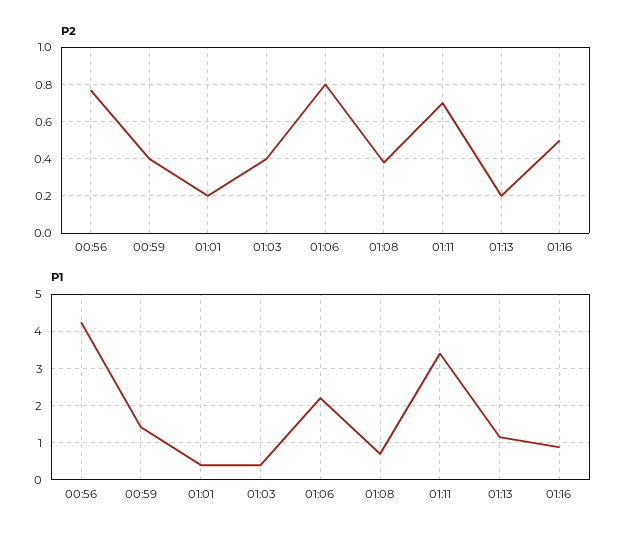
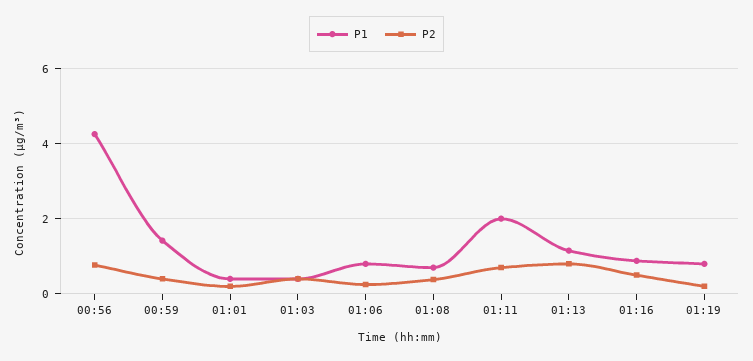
P2, 01:06: 0.8 -> 0.2
P2, 01:13: 0.2 -> 0.8
P1, 01:06: 2.2 -> 0.8
P1, 01:11: 3.4 -> 2
P1, 01:19: none -> 0.8
P2, 01:19: none -> 0.2

